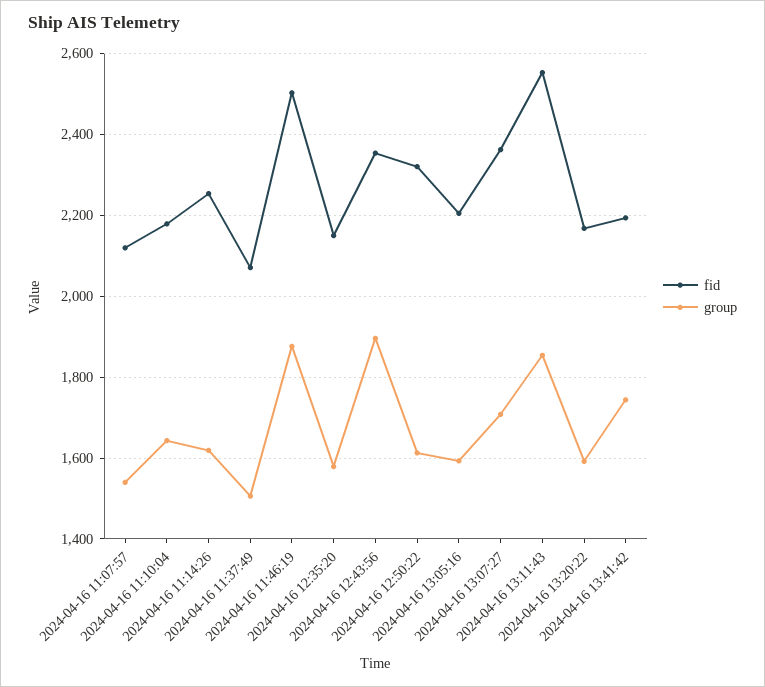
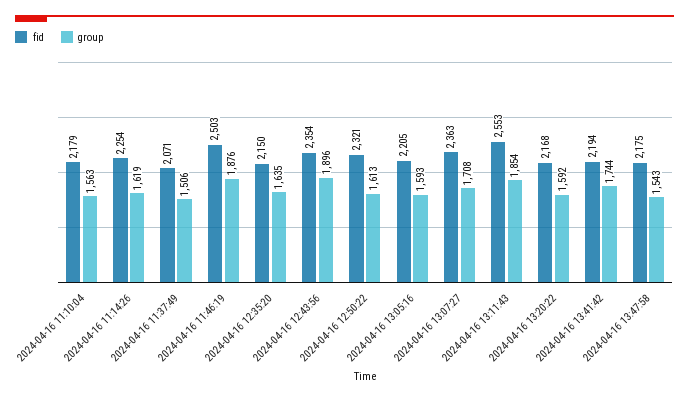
fid, 2024-04-16 11:07:57: 2120 -> none
group, 2024-04-16 11:07:57: 1540 -> none
group, 2024-04-16 11:10:04: 1640 -> 1563
group, 2024-04-16 12:35:20: 1580 -> 1635
fid, 2024-04-16 13:47:58: none -> 2175
group, 2024-04-16 13:47:58: none -> 1543

